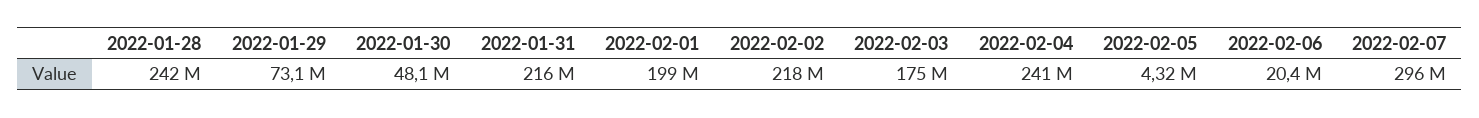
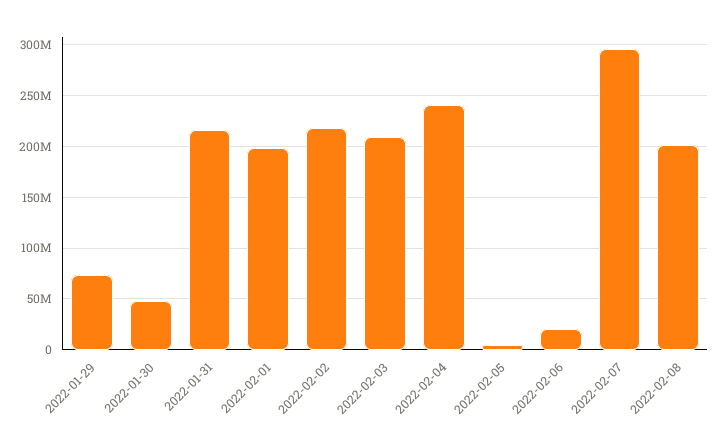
2022-01-28: 242000000 -> none
2022-02-03: 175000000 -> 210000000
2022-02-08: none -> 200000000

